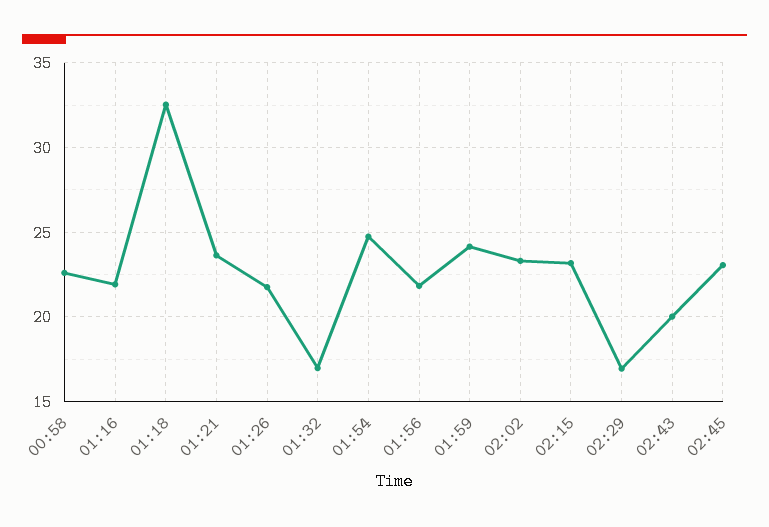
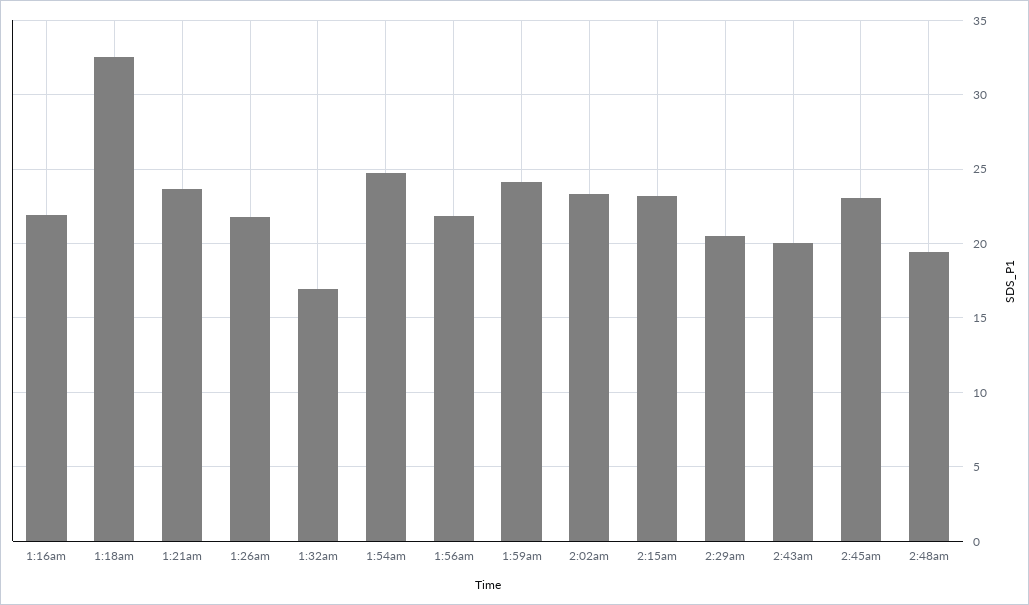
00:58: 22.5 -> none
02:29: 17 -> 20.5
2:48am: none -> 19.5

